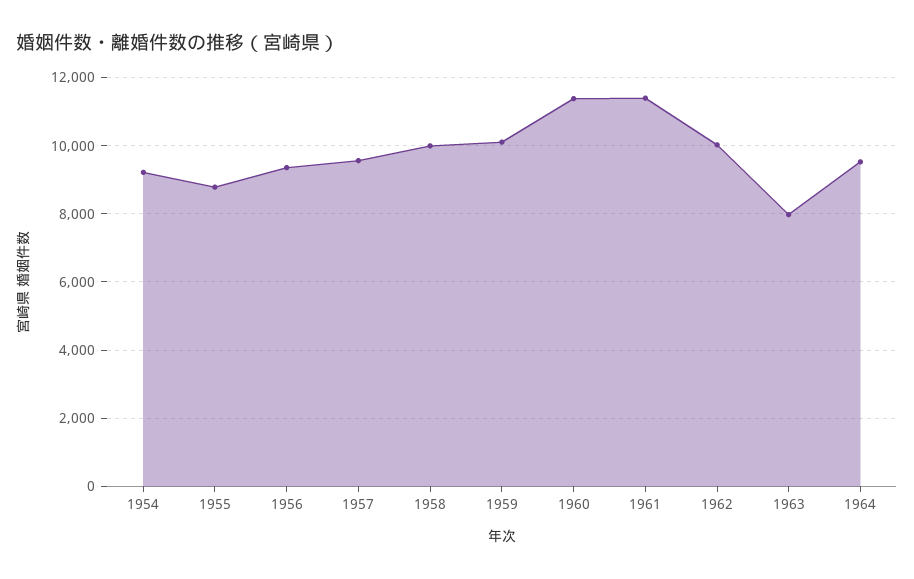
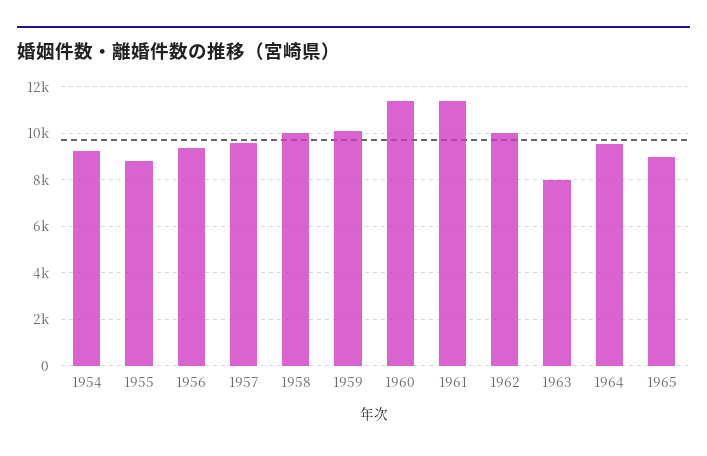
1965: none -> 9000

